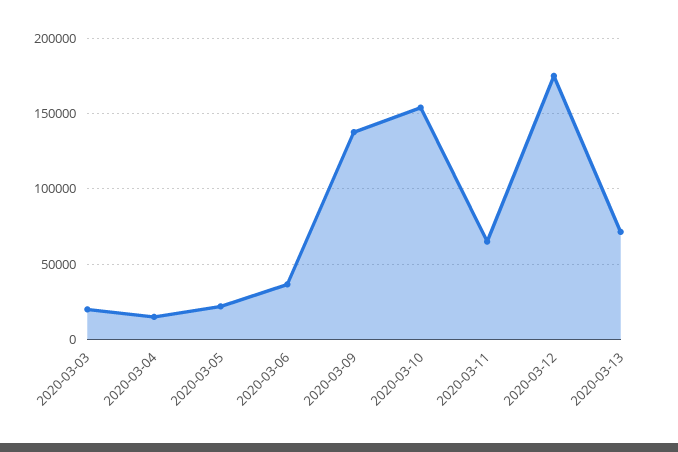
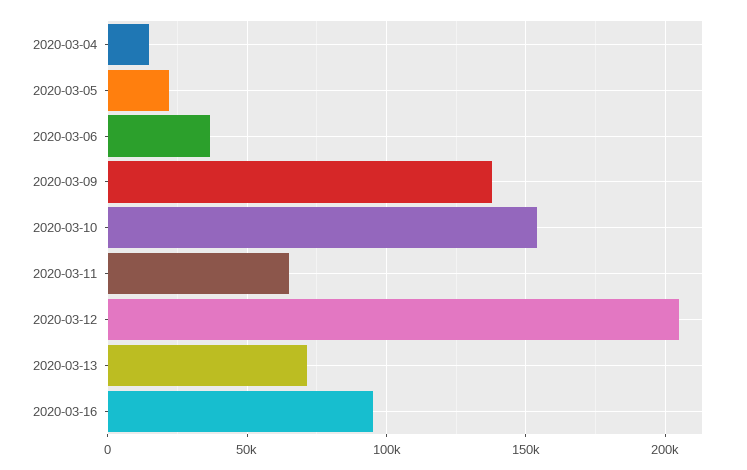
2020-03-03: 20000 -> none
2020-03-12: 175000 -> 205000
2020-03-16: none -> 95000

